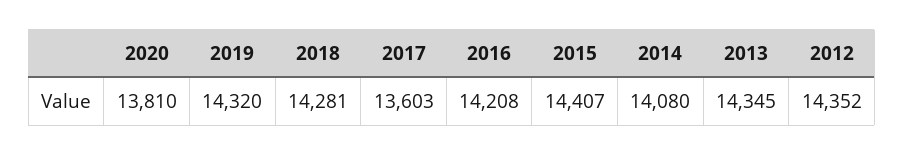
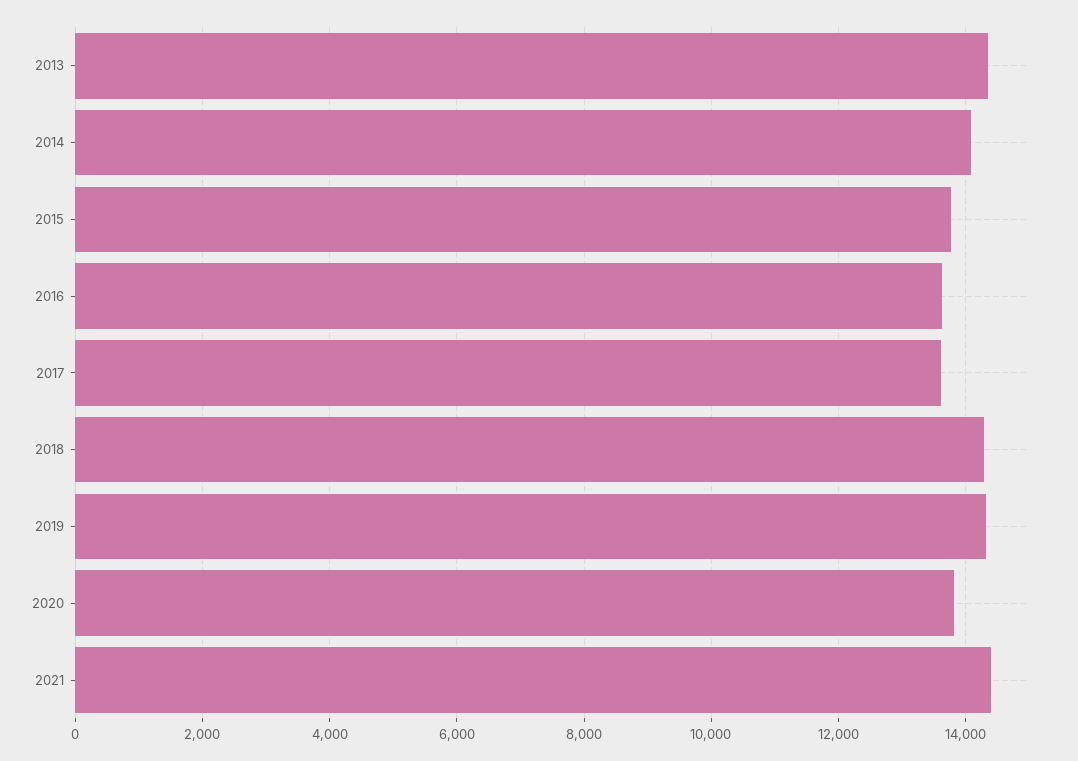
2016: 14208 -> 13600
2015: 14407 -> 13800
2012: 14352 -> none
2021: none -> 14400

